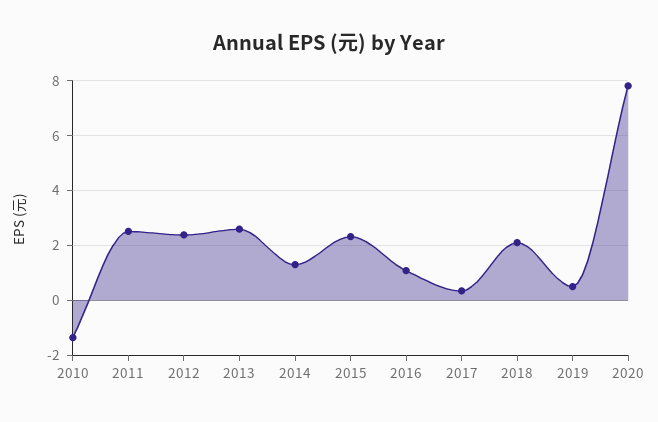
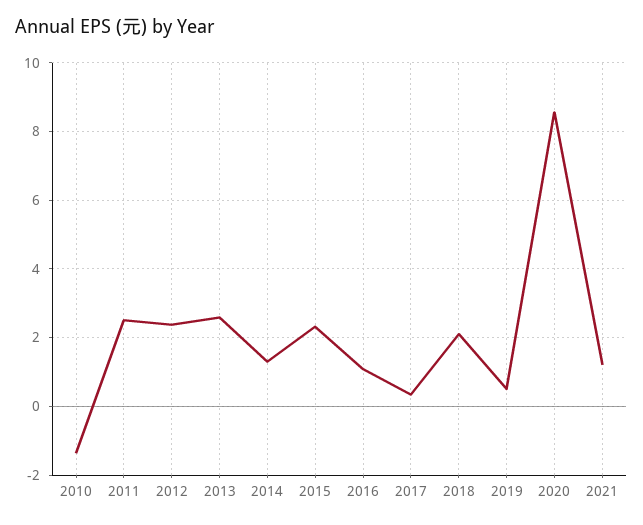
2020: 7.75 -> 8.6
2021: none -> 1.2

